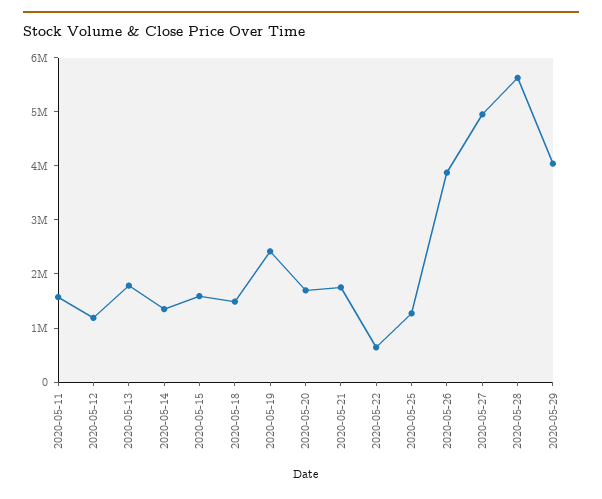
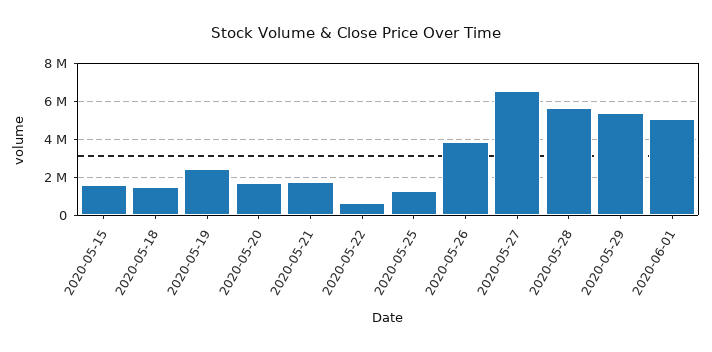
2020-05-11: 1600000 -> none
2020-05-12: 1200000 -> none
2020-05-13: 1800000 -> none
2020-05-14: 1400000 -> none
2020-05-27: 5000000 -> 6500000
2020-05-29: 4000000 -> 5500000
2020-06-01: none -> 5000000

